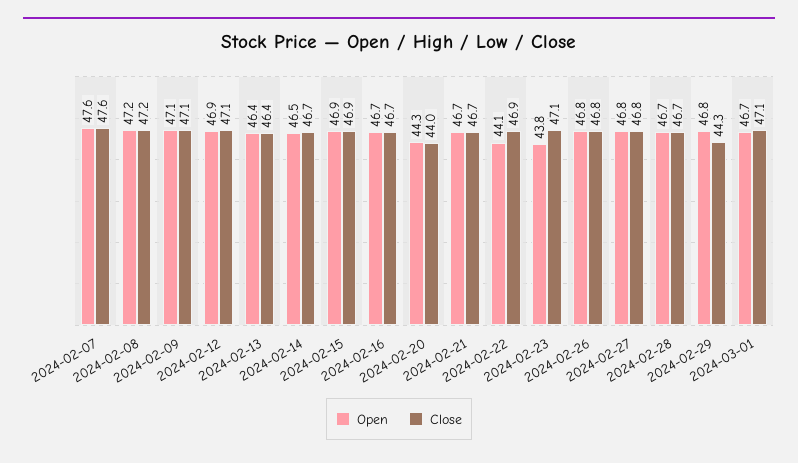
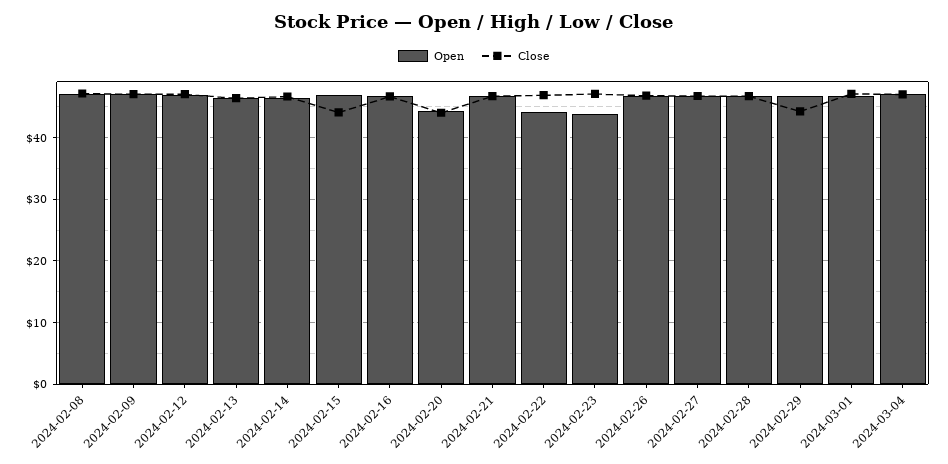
Open, 2024-02-07: 47.6 -> none
Close, 2024-02-07: 47.6 -> none
Close, 2024-02-15: 46.9 -> 44
Open, 2024-03-04: none -> 47
Close, 2024-03-04: none -> 47

